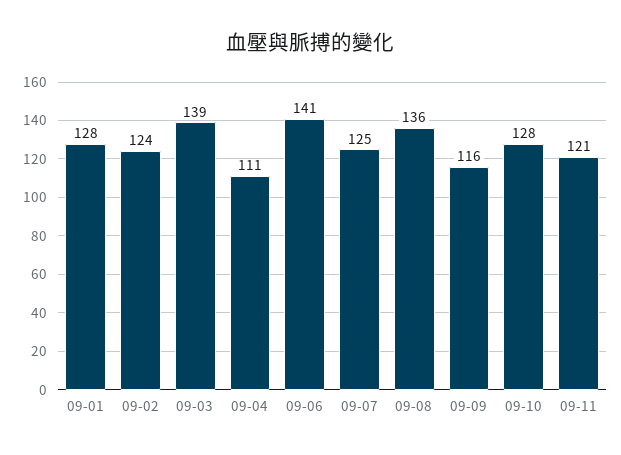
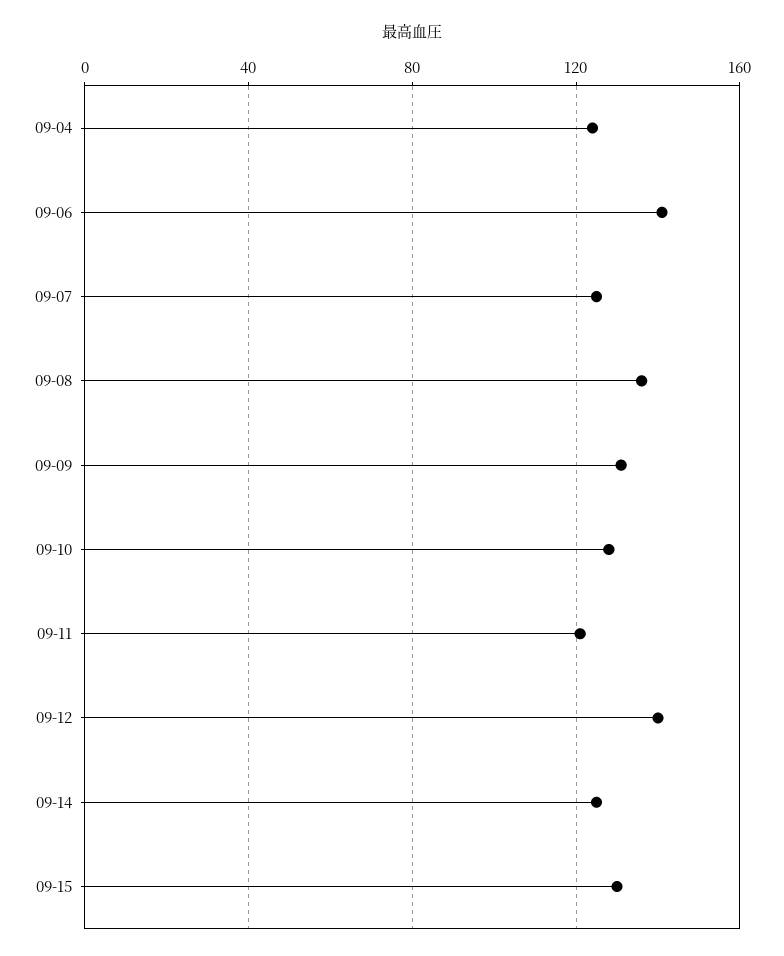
09-01: 128 -> none
09-02: 124 -> none
09-03: 139 -> none
09-04: 111 -> 125
09-09: 116 -> 130
09-12: none -> 140
09-14: none -> 125
09-15: none -> 130

